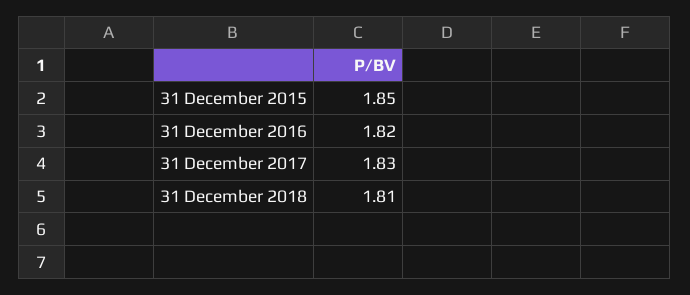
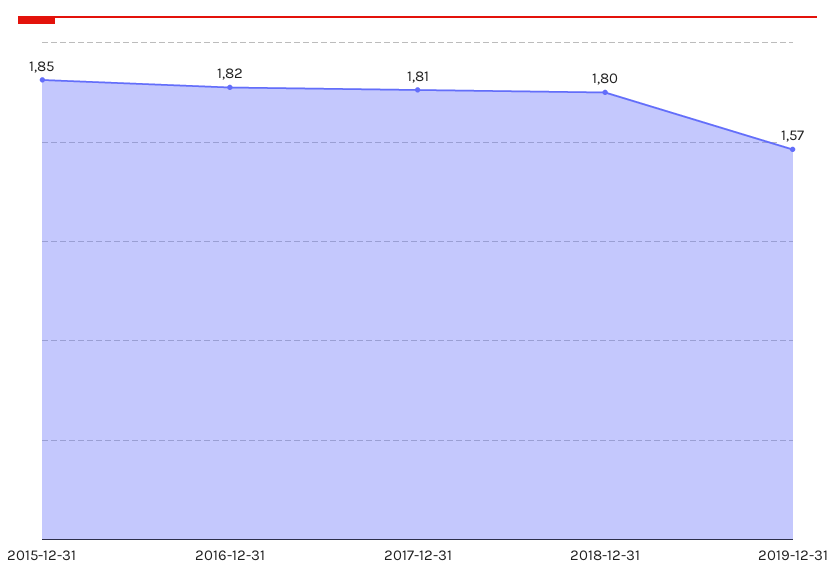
31 December 2017: 1.83 -> 1.81
31 December 2018: 1.81 -> 1.8
2019-12-31: none -> 1.57

